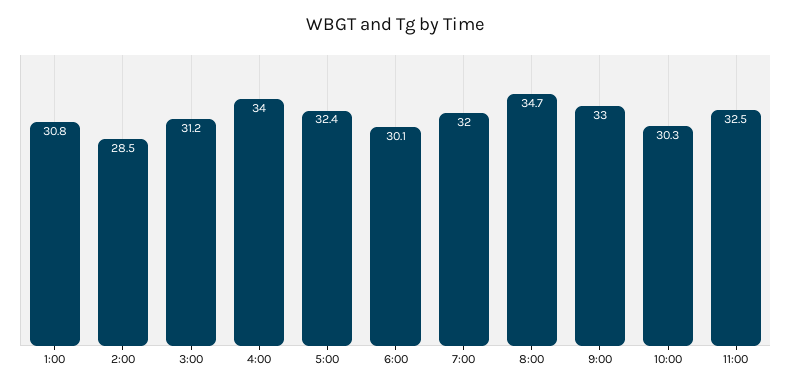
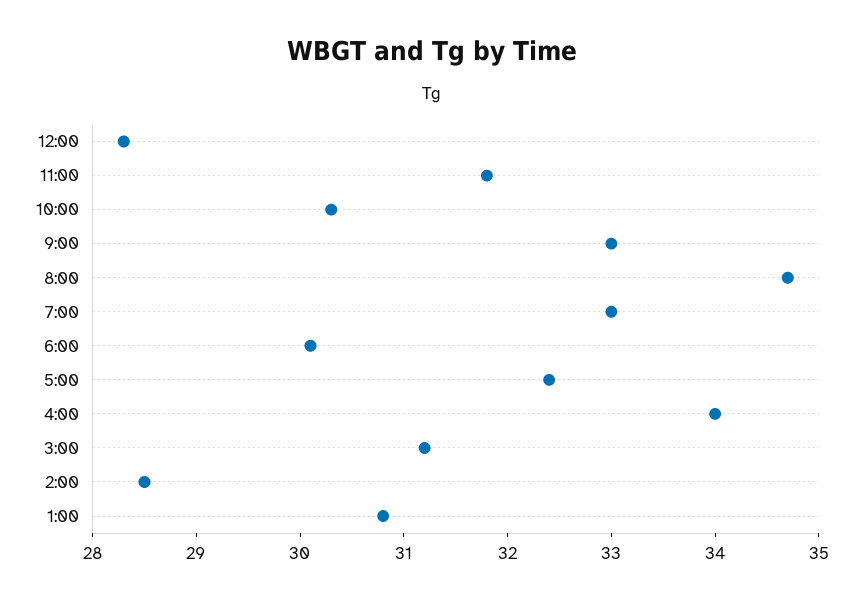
7:00: 32 -> 33
11:00: 32.5 -> 31.8
12:00: none -> 28.3

